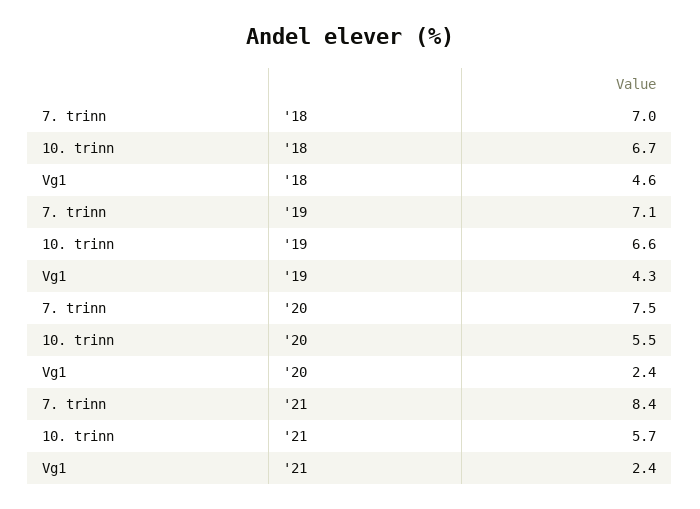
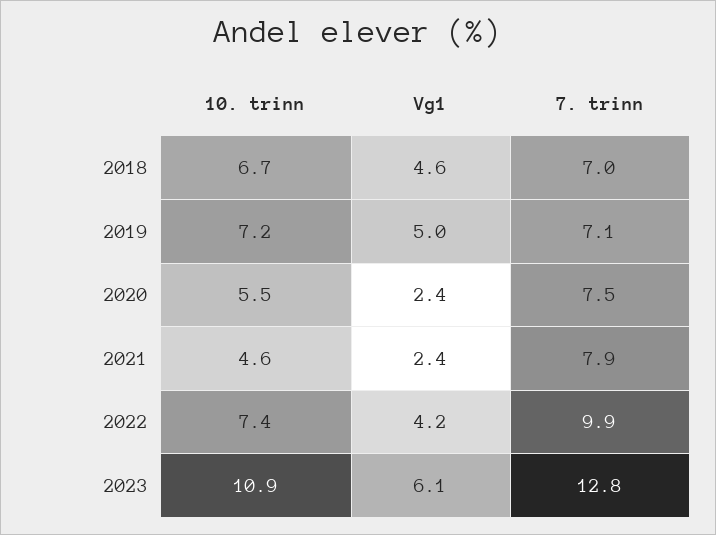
10. trinn, '19: 6.6 -> 7.2
Vg1, '19: 4.3 -> 5
7. trinn, '21: 8.4 -> 7.9
10. trinn, '21: 5.7 -> 4.6
10. trinn, 2022: none -> 7.4
Vg1, 2022: none -> 4.2
7. trinn, 2022: none -> 9.9
10. trinn, 2023: none -> 10.9
Vg1, 2023: none -> 6.1
7. trinn, 2023: none -> 12.8

